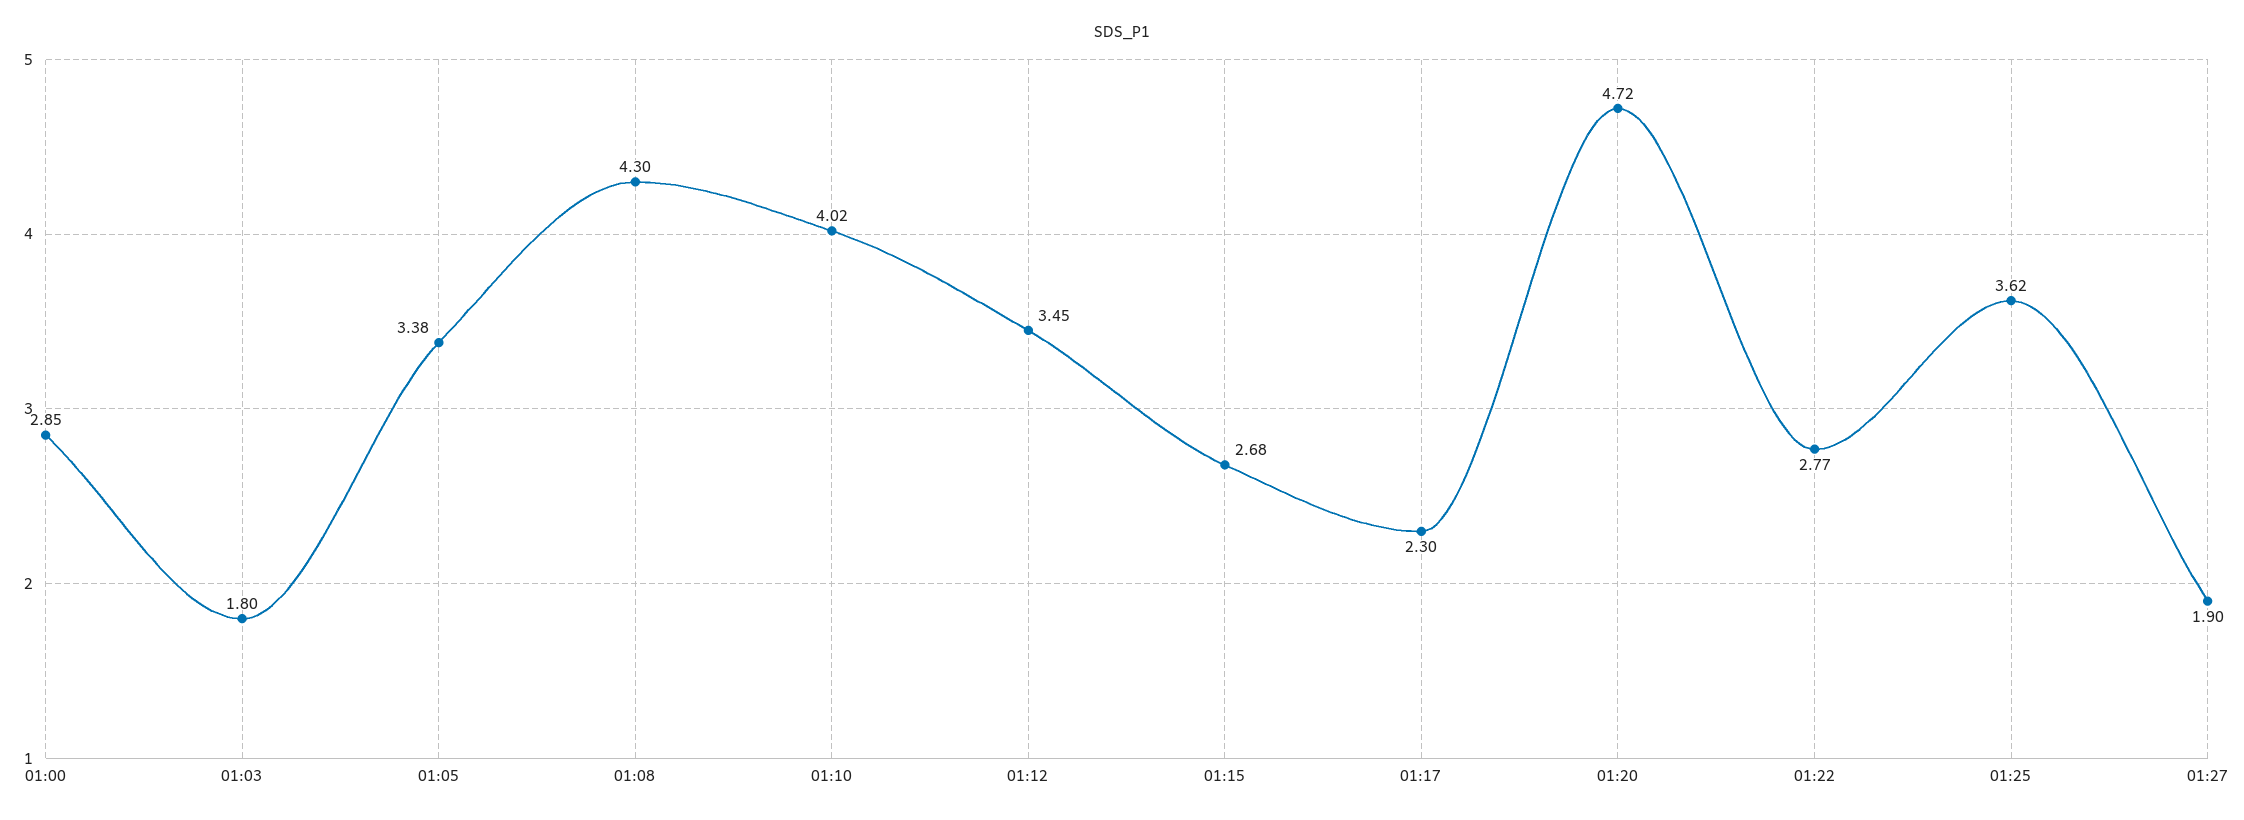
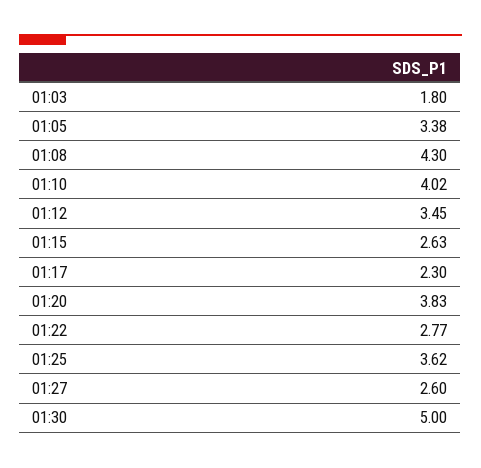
01:00: 2.85 -> none
01:15: 2.68 -> 2.63
01:20: 4.72 -> 3.83
01:27: 1.9 -> 2.6
01:30: none -> 5

